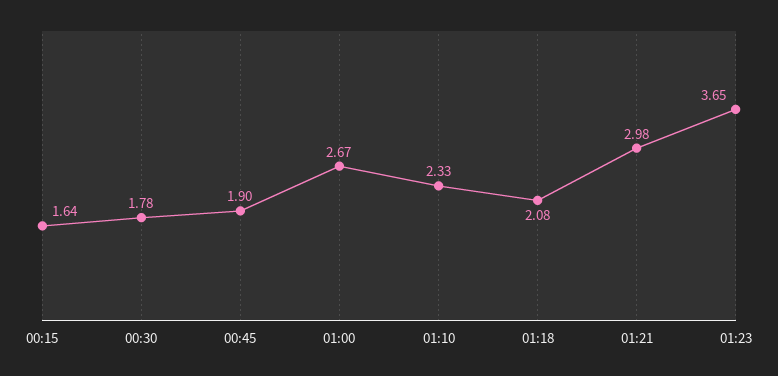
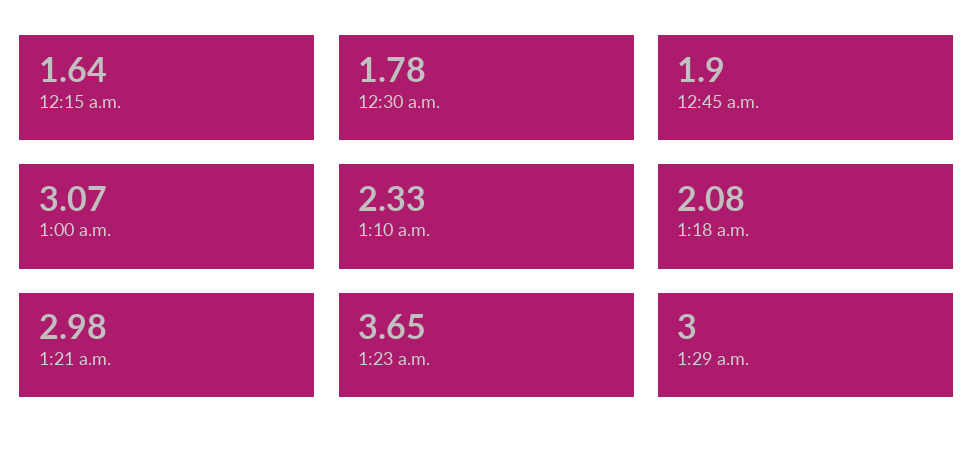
01:00: 2.67 -> 3.07
1:29 a.m.: none -> 3

